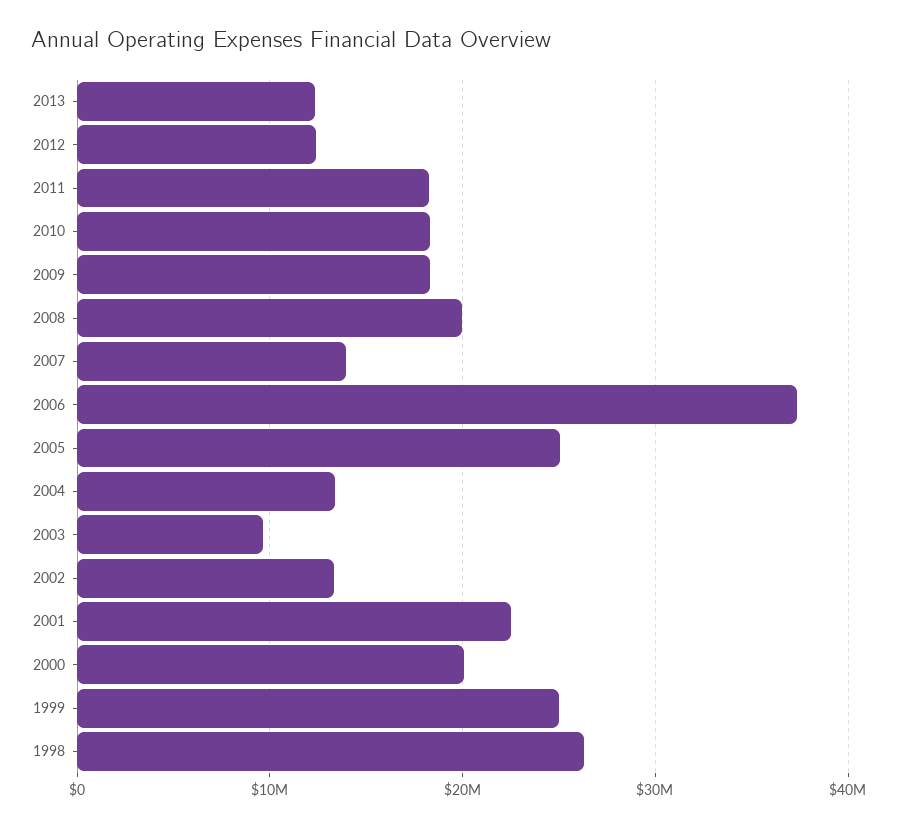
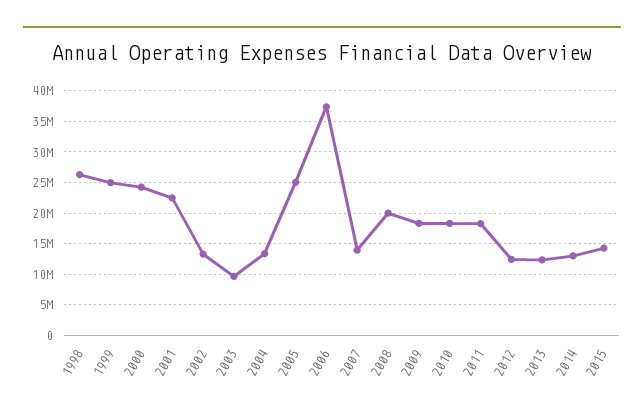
2000: 20000000 -> 24000000
2014: none -> 13000000
2015: none -> 14000000

